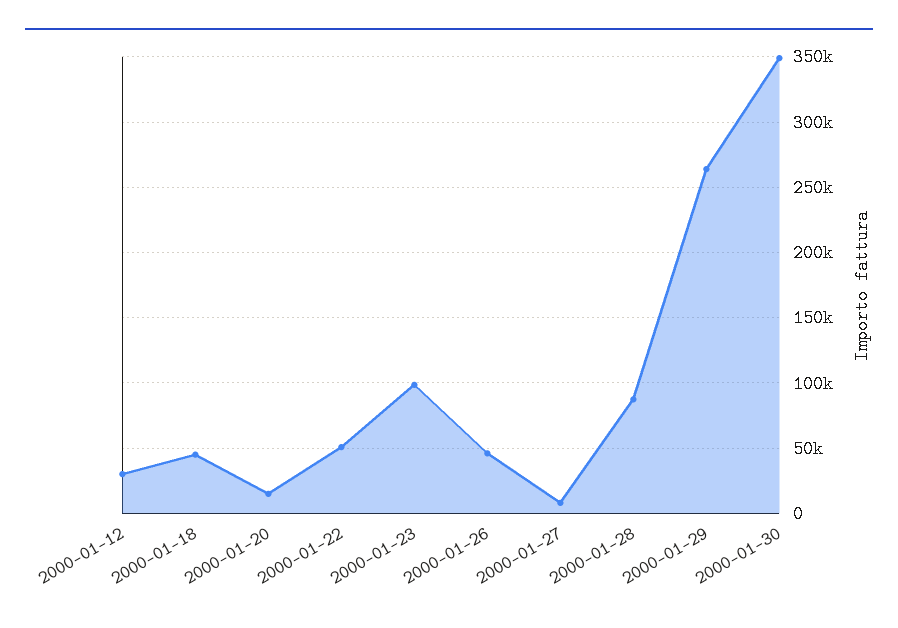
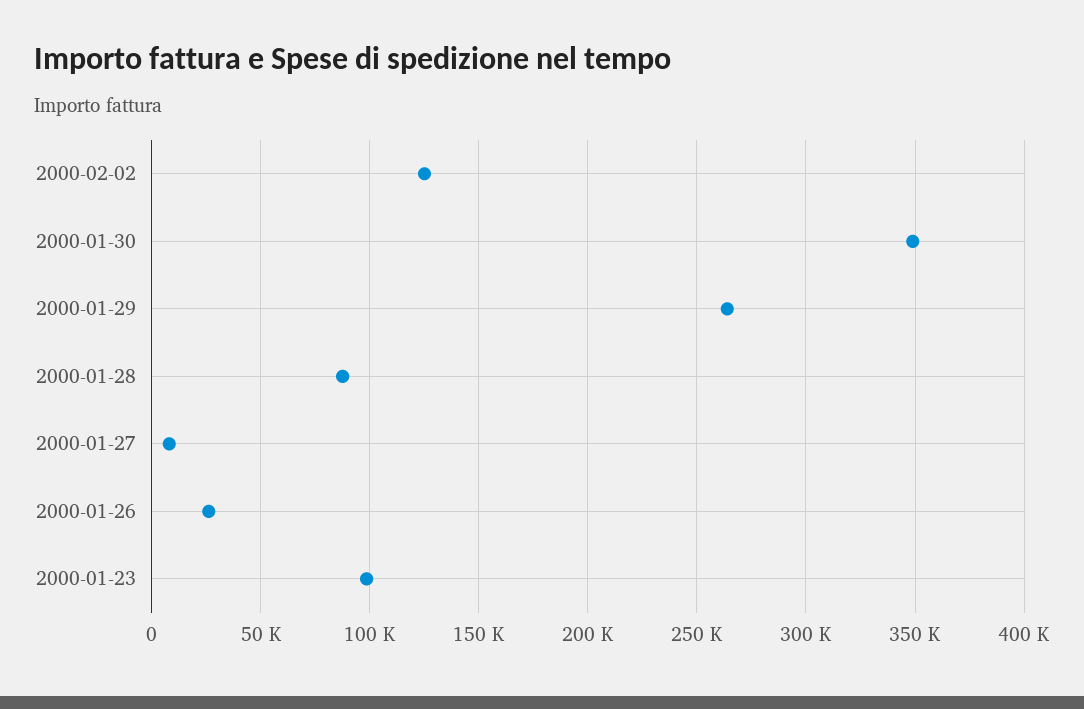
2000-01-12: 30000 -> none
2000-01-18: 45000 -> none
2000-01-20: 15000 -> none
2000-01-22: 50000 -> none
2000-01-26: 45000 -> 25000
2000-02-02: none -> 125000

